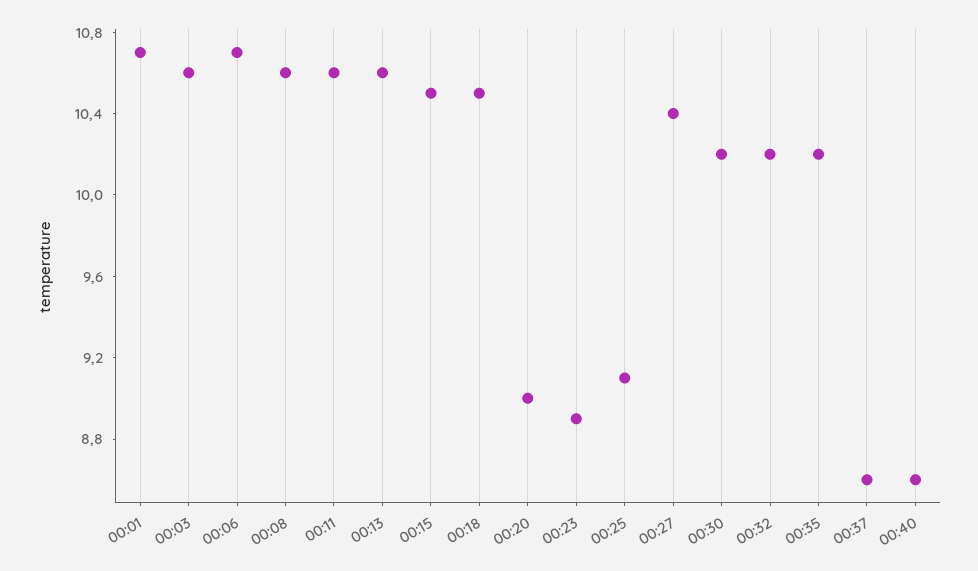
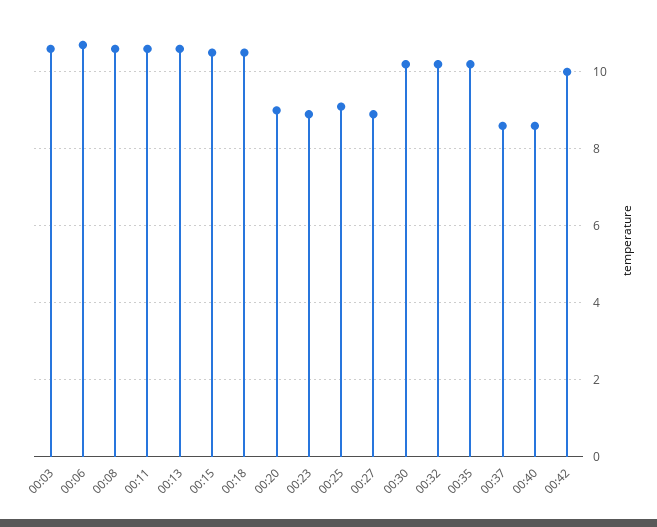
00:01: 10.7 -> none
00:27: 10.4 -> 9
00:42: none -> 10

